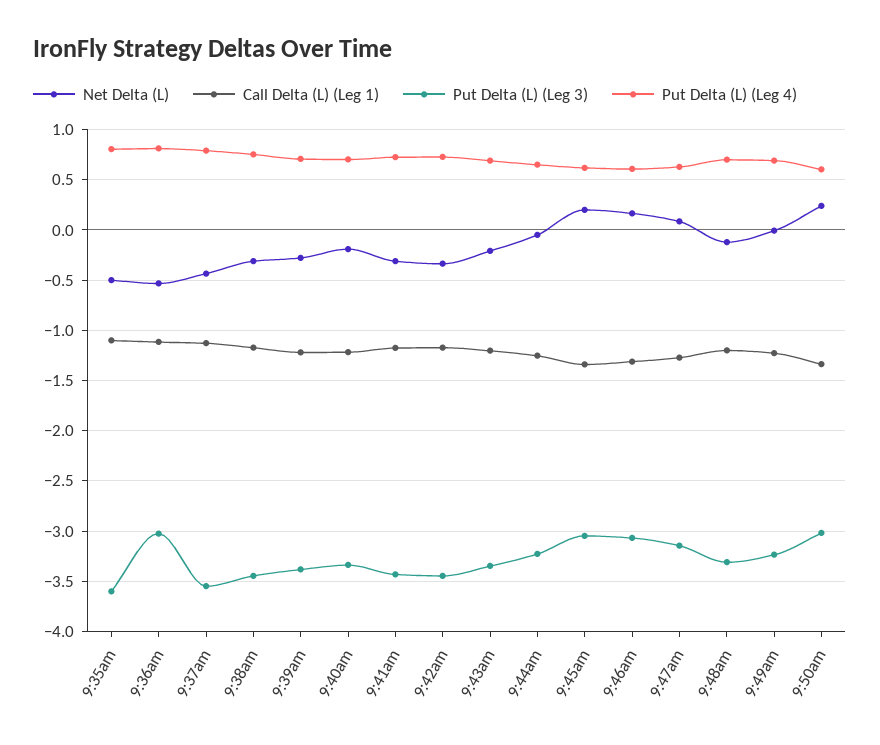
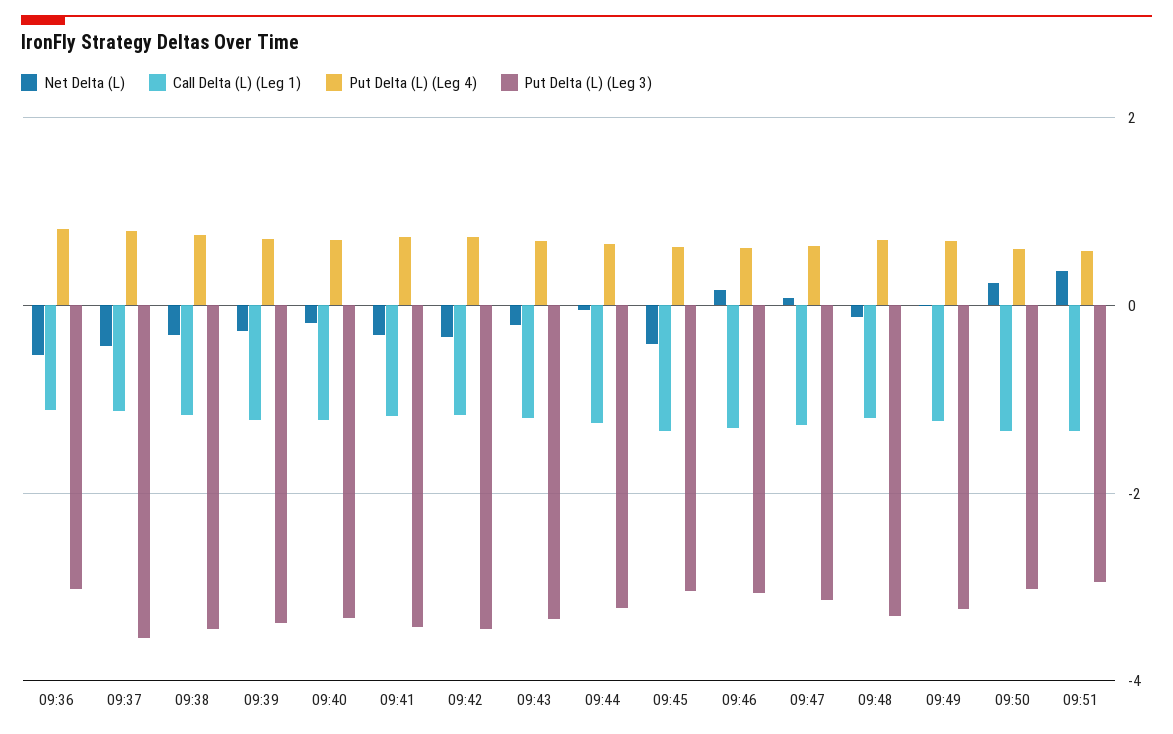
Net Delta (L), 9:35am: -0.5 -> none
Call Delta (L) (Leg 1), 9:35am: -1.1 -> none
Put Delta (L) (Leg 3), 9:35am: -3.6 -> none
Put Delta (L) (Leg 4), 9:35am: 0.8 -> none
Net Delta (L), 9:45am: 0.2 -> -0.4
Net Delta (L), 09:51: none -> 0.4
Call Delta (L) (Leg 1), 09:51: none -> -1.4
Put Delta (L) (Leg 4), 09:51: none -> 0.6
Put Delta (L) (Leg 3), 09:51: none -> -3

